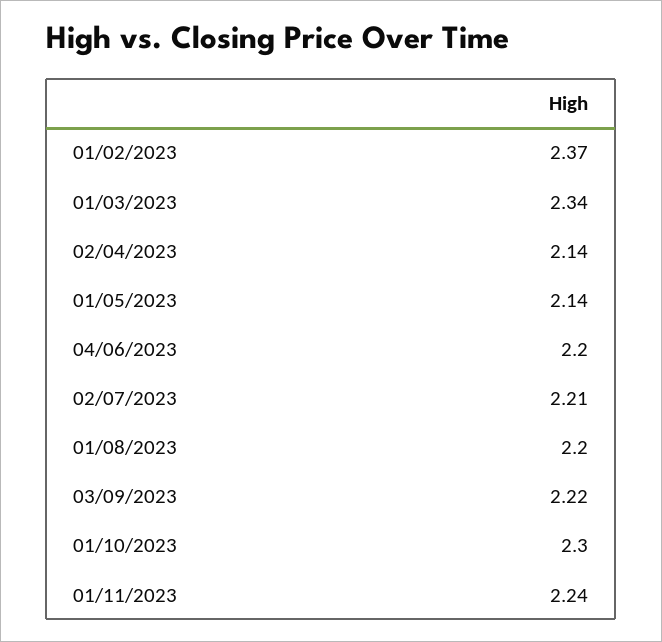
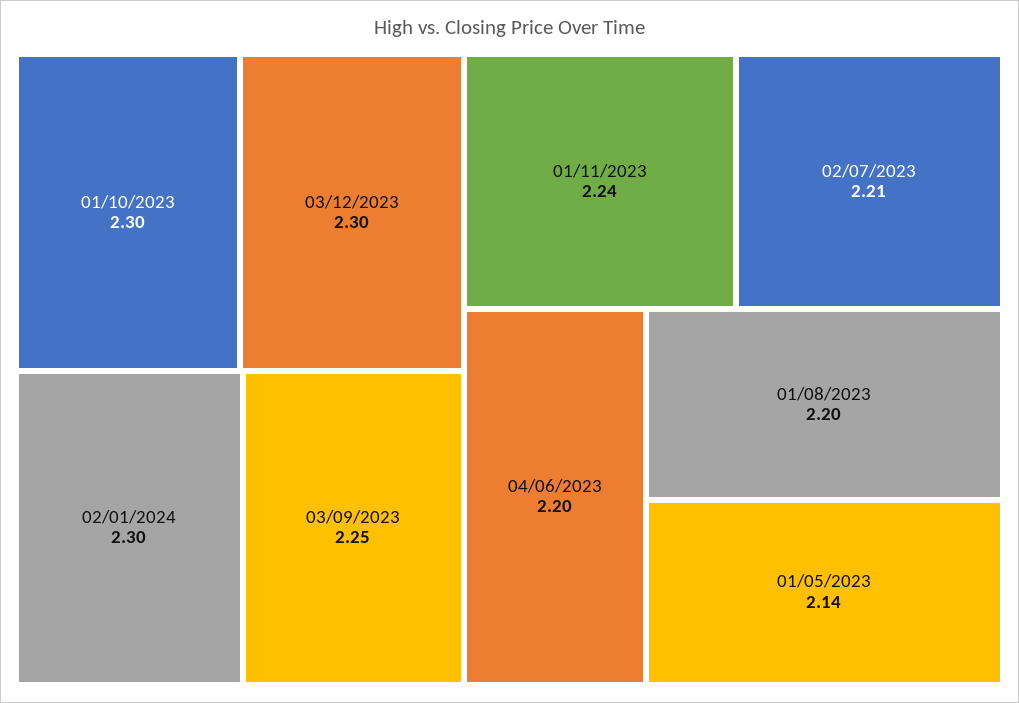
01/02/2023: 2.37 -> none
01/03/2023: 2.34 -> none
02/04/2023: 2.14 -> none
03/09/2023: 2.22 -> 2.25
03/12/2023: none -> 2.3
02/01/2024: none -> 2.3

